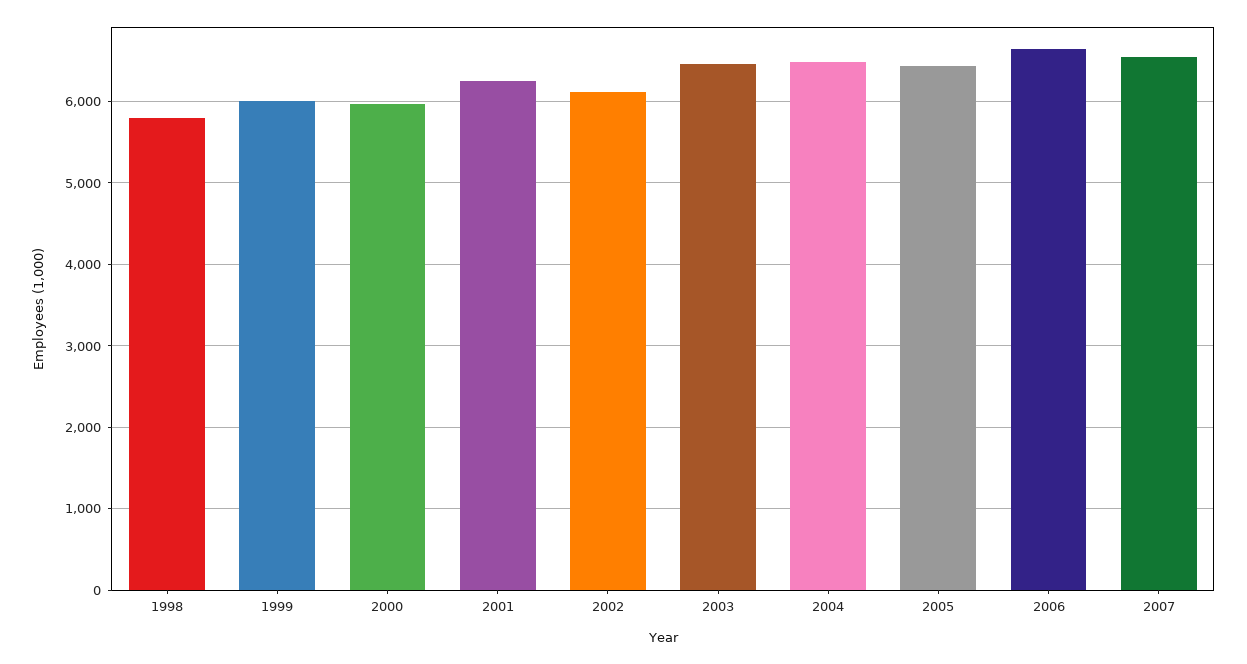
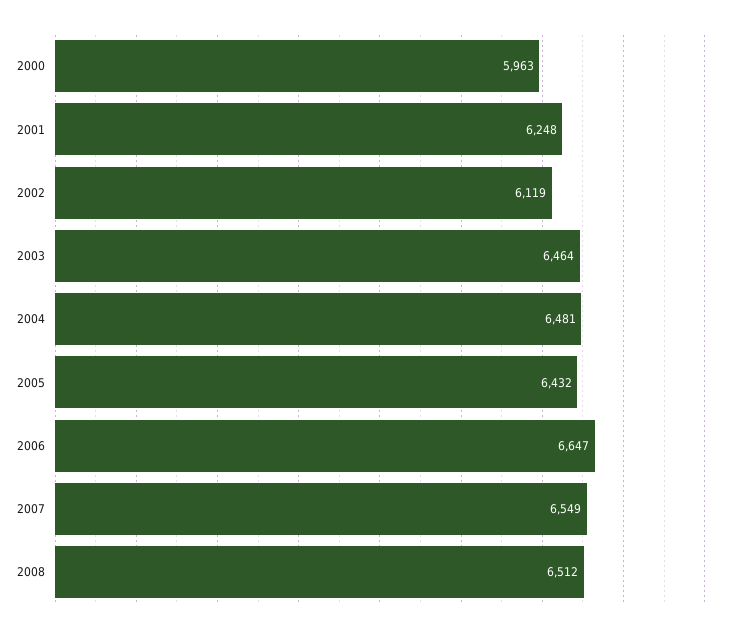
1998: 5800 -> none
1999: 6000 -> none
2008: none -> 6512

